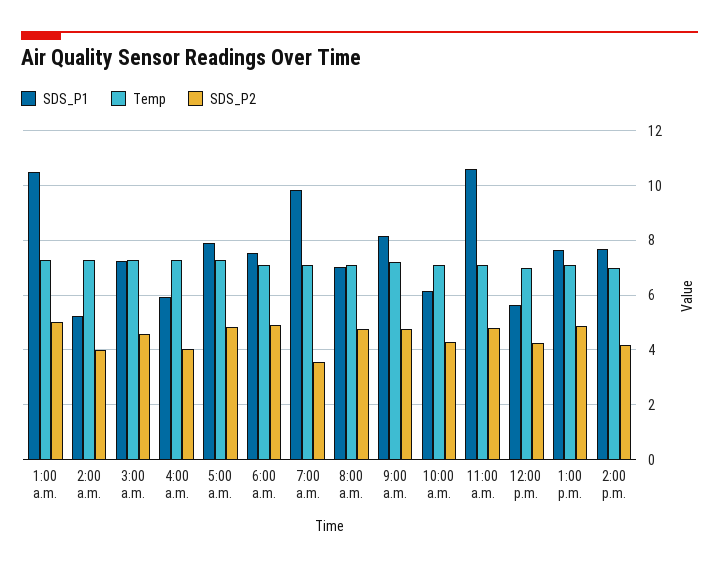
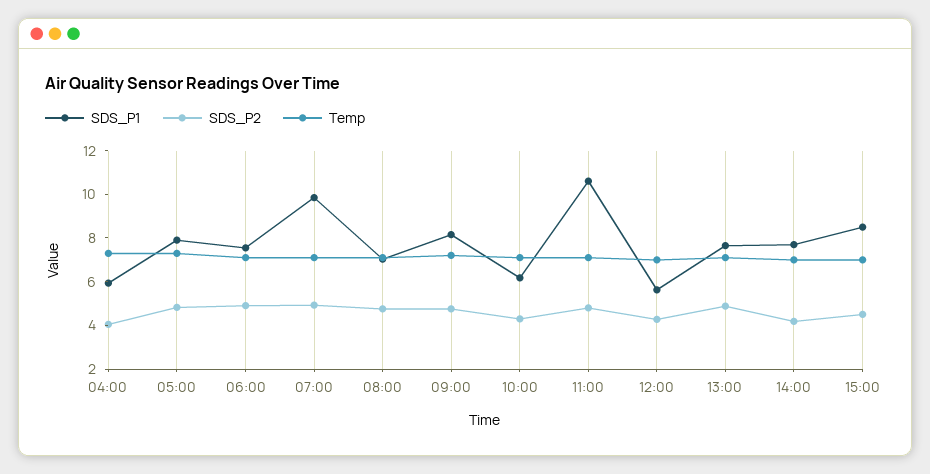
SDS_P1, 1:00 a.m.: 10.5 -> none
Temp, 1:00 a.m.: 7.25 -> none
SDS_P2, 1:00 a.m.: 5 -> none
SDS_P1, 2:00 a.m.: 5.25 -> none
Temp, 2:00 a.m.: 7.25 -> none
SDS_P2, 2:00 a.m.: 4 -> none
SDS_P1, 3:00 a.m.: 7.25 -> none
Temp, 3:00 a.m.: 7.25 -> none
SDS_P2, 3:00 a.m.: 4.5 -> none
SDS_P2, 7:00 a.m.: 3.5 -> 5
SDS_P1, 15:00: none -> 8.5
SDS_P2, 15:00: none -> 4.5
Temp, 15:00: none -> 7

